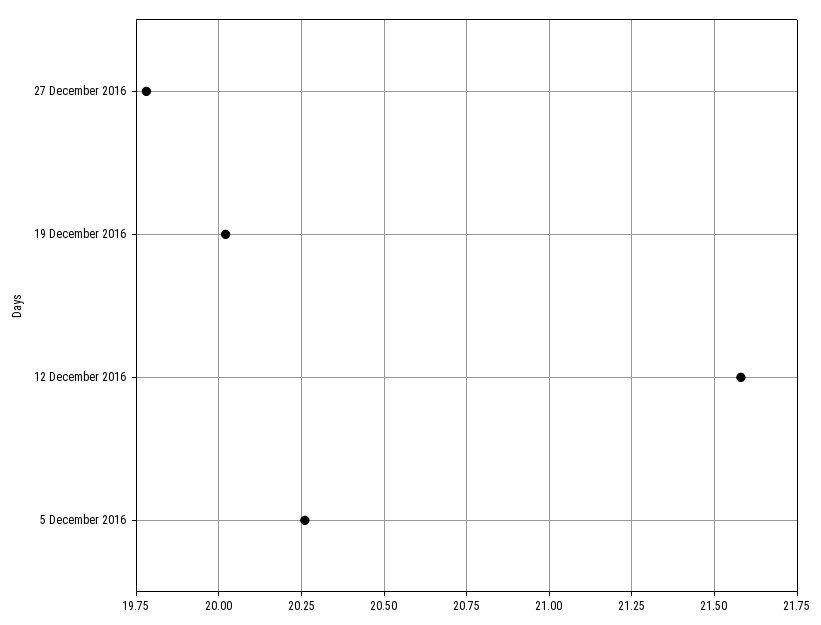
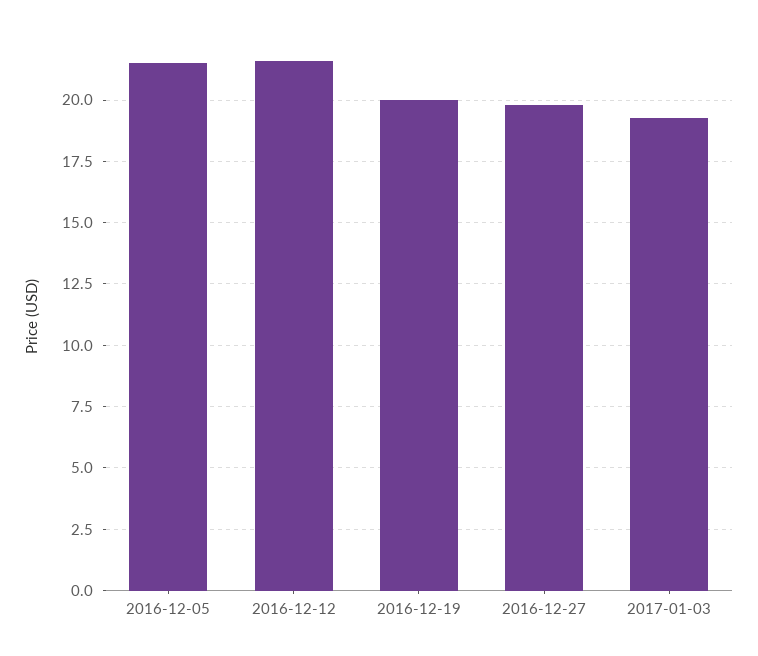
5 December 2016: 20.25 -> 21.5
2017-01-03: none -> 19.25

